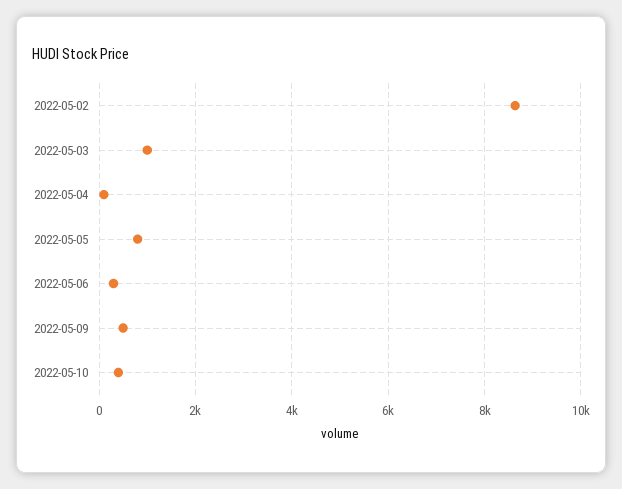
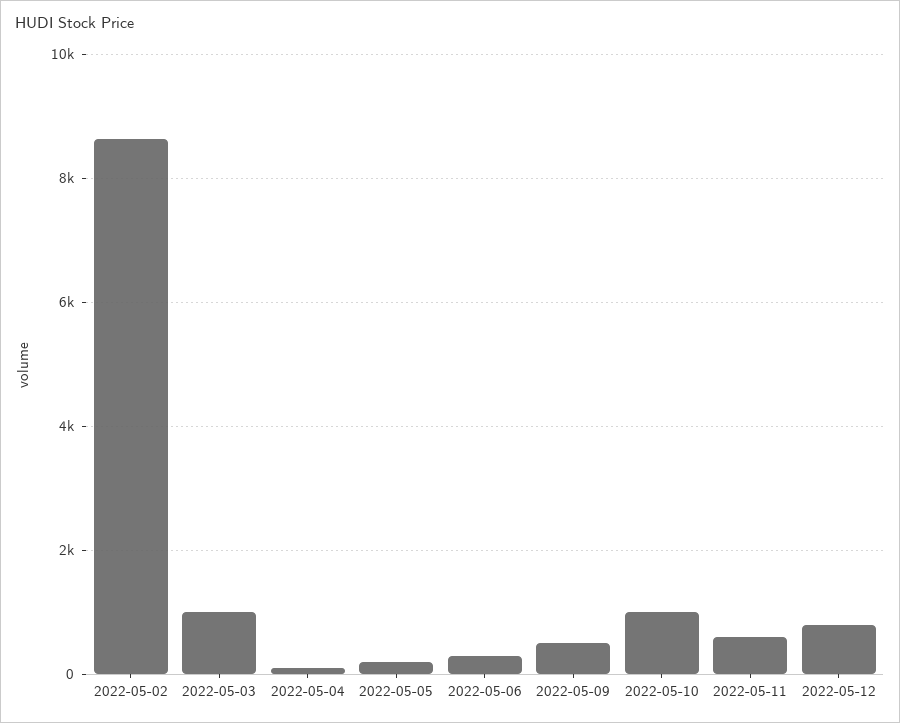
2022-05-05: 800 -> 200
2022-05-10: 400 -> 1000
2022-05-11: none -> 600
2022-05-12: none -> 800

